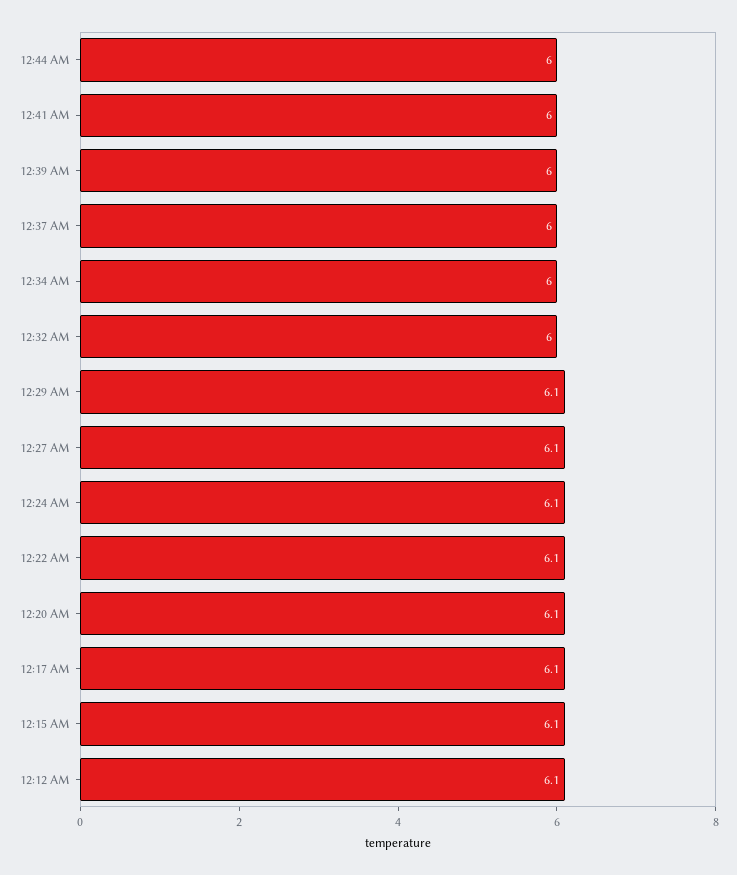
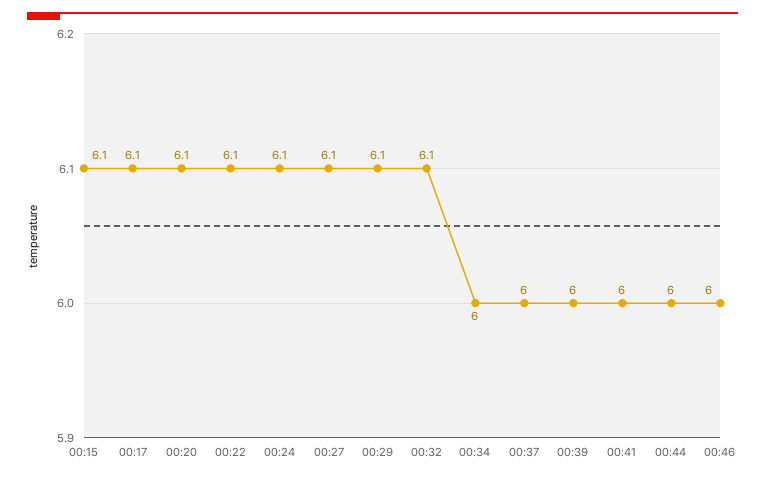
12:32 AM: 6 -> 6.1
12:12 AM: 6.1 -> none
00:46: none -> 6

